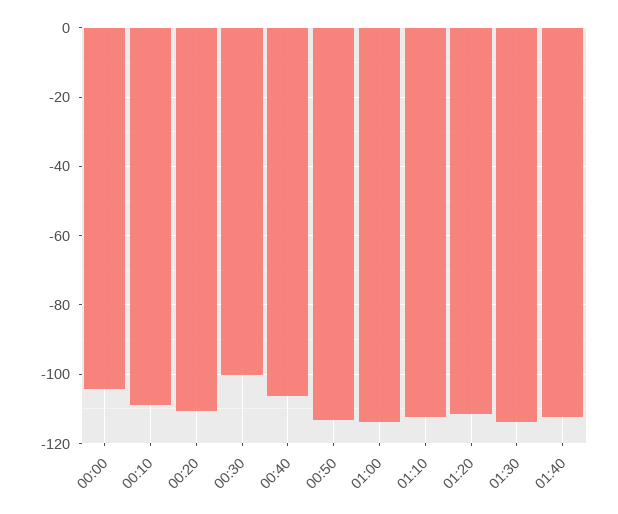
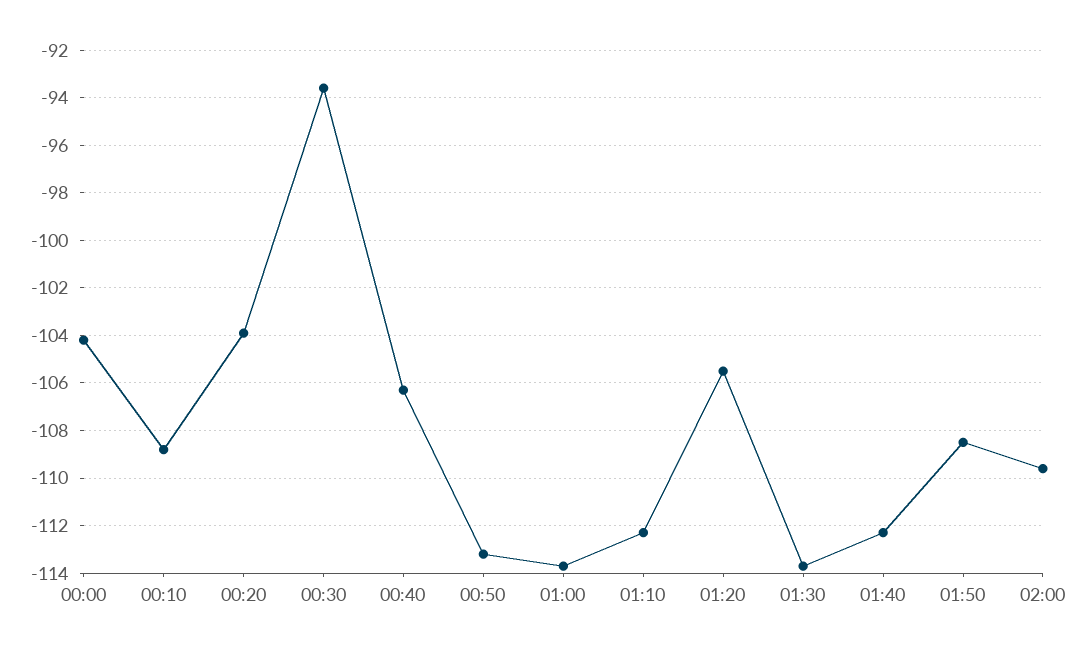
00:20: -110 -> -104
00:30: -100 -> -93.5
01:20: -112 -> -105.5
01:50: none -> -108.5
02:00: none -> -109.5

